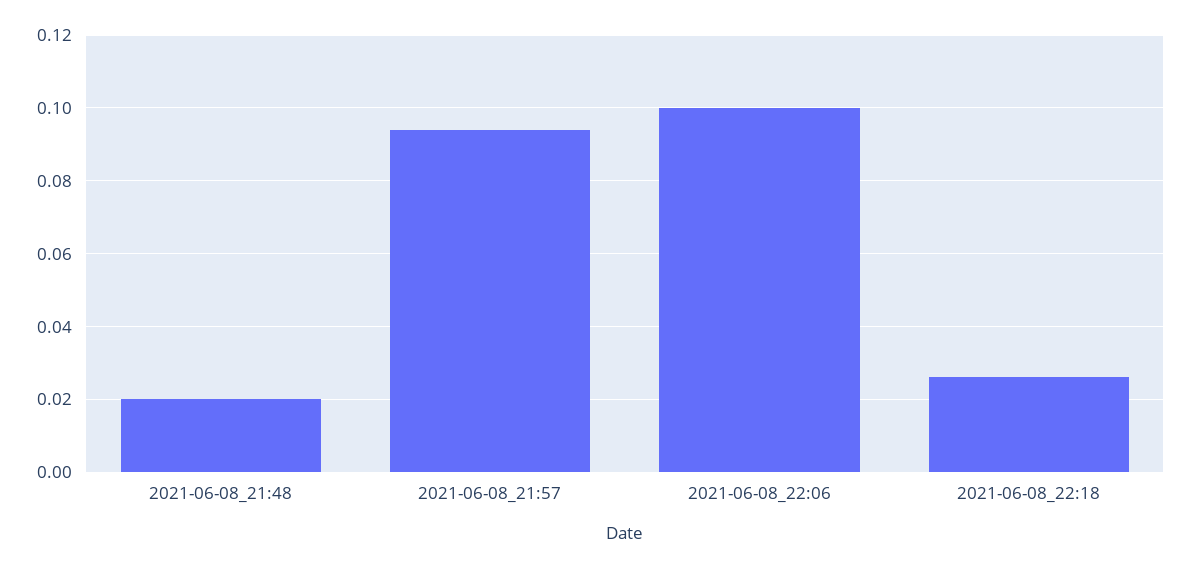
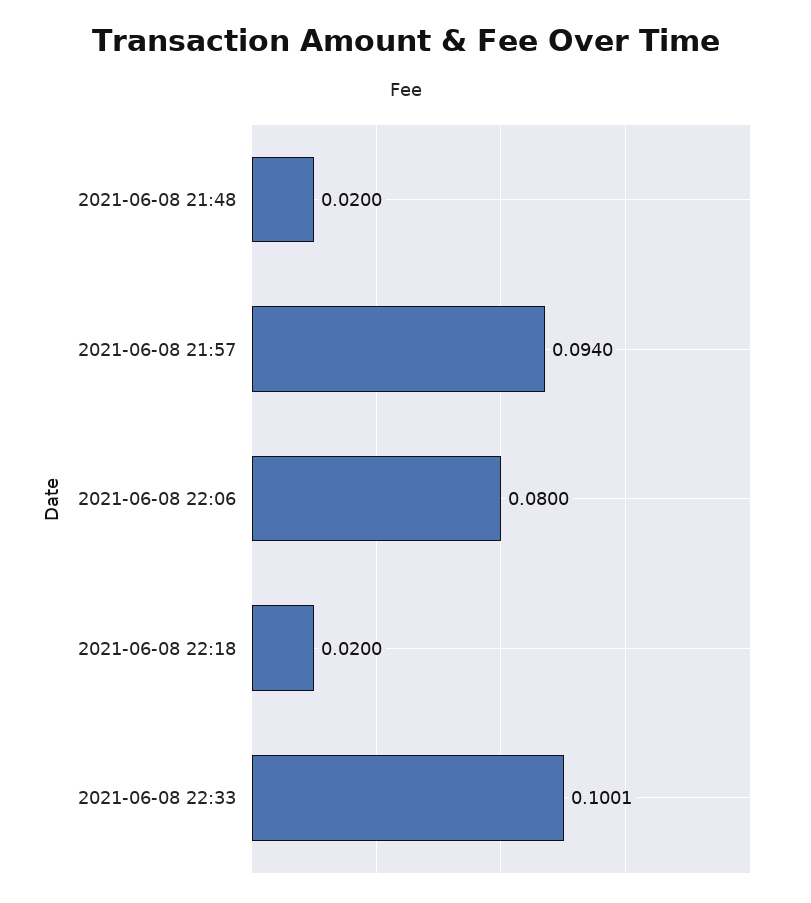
2021-06-08_22:06: 0.1 -> 0.08
2021-06-08_22:18: 0.026 -> 0.02
2021-06-08 22:33: none -> 0.1001

